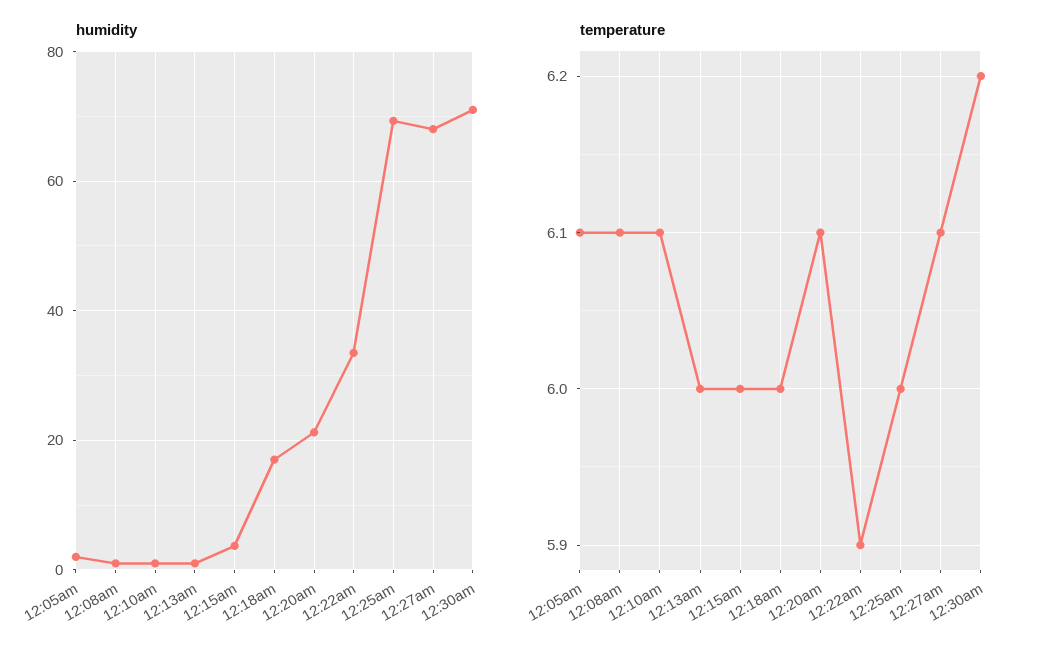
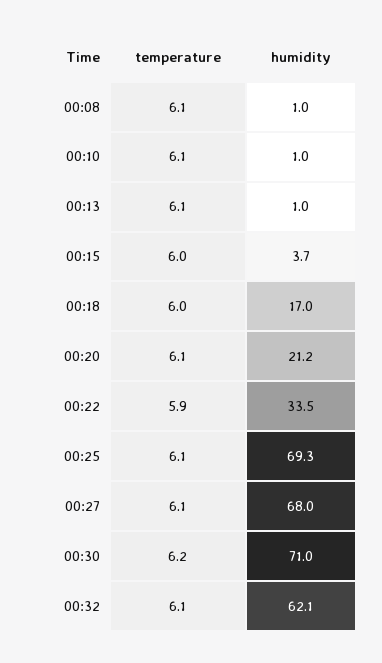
humidity, 12:05am: 2 -> none
temperature, 12:05am: 6.1 -> none
temperature, 12:13am: 6 -> 6.1
temperature, 12:25am: 6 -> 6.1
temperature, 00:32: none -> 6.1
humidity, 00:32: none -> 62.1

